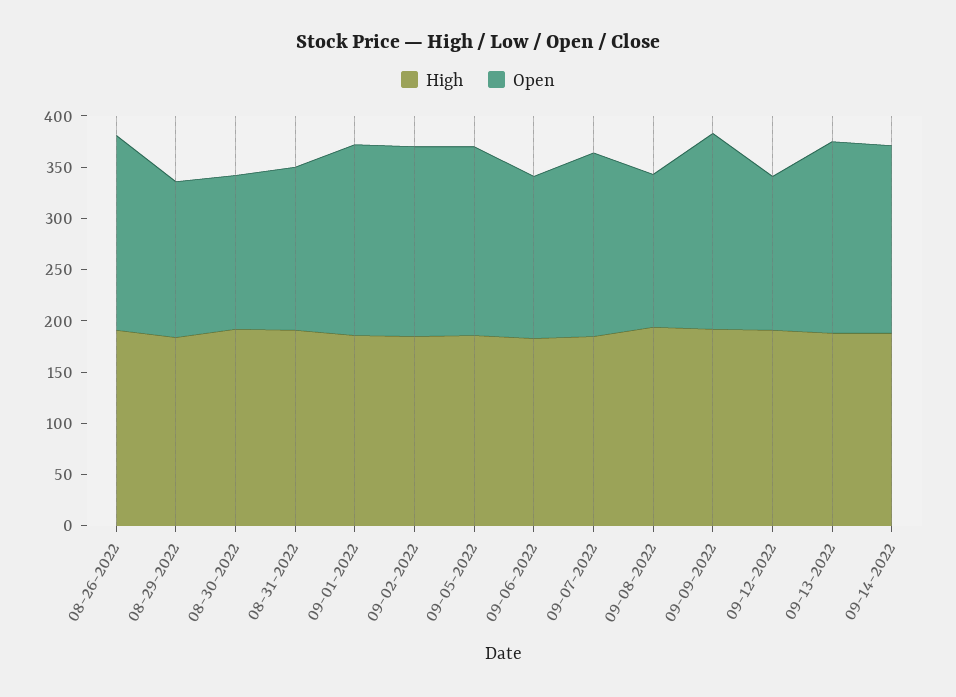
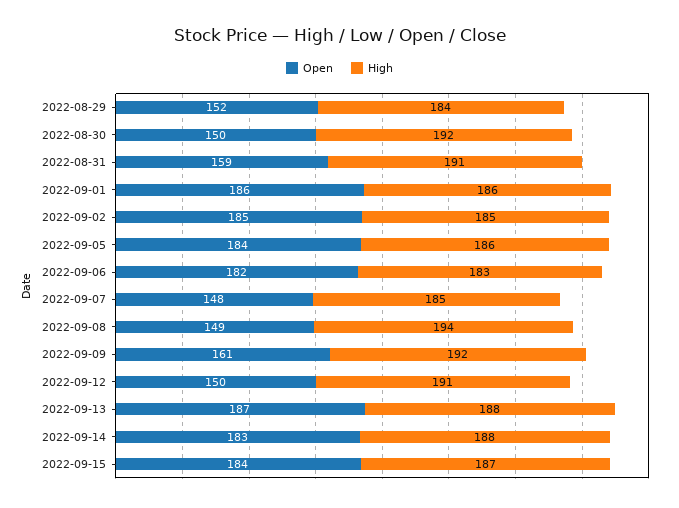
High, 08-26-2022: 190 -> none
Open, 08-26-2022: 190 -> none
Open, 09-06-2022: 160 -> 182
Open, 09-07-2022: 180 -> 148
Open, 09-09-2022: 190 -> 161
Open, 2022-09-15: none -> 184
High, 2022-09-15: none -> 187

